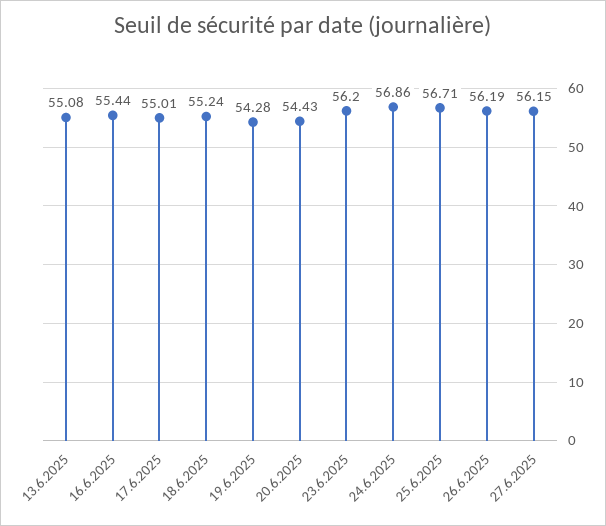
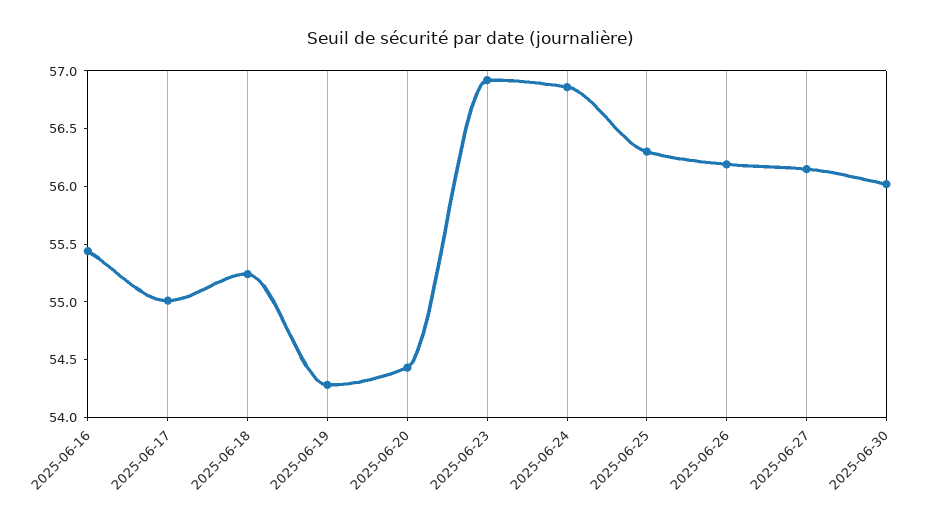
13.6.2025: 55.08 -> none
23.6.2025: 56.2 -> 56.9
25.6.2025: 56.71 -> 56.3
2025-06-30: none -> 56

